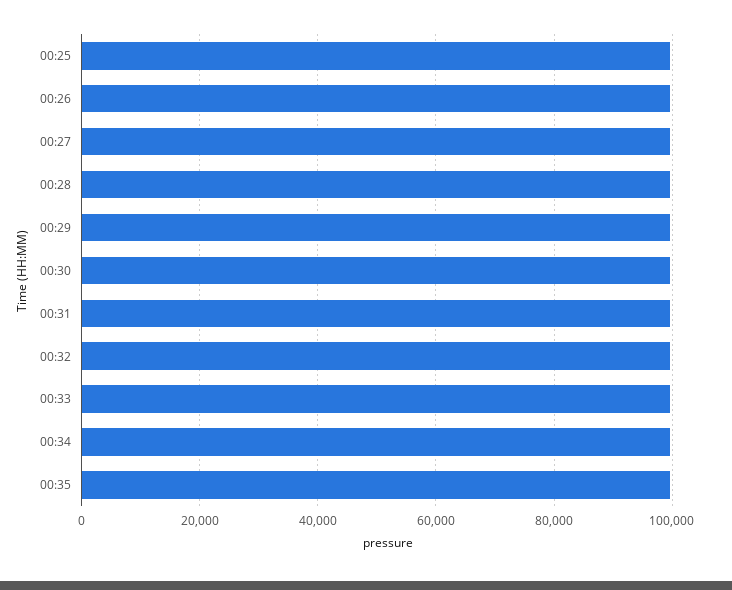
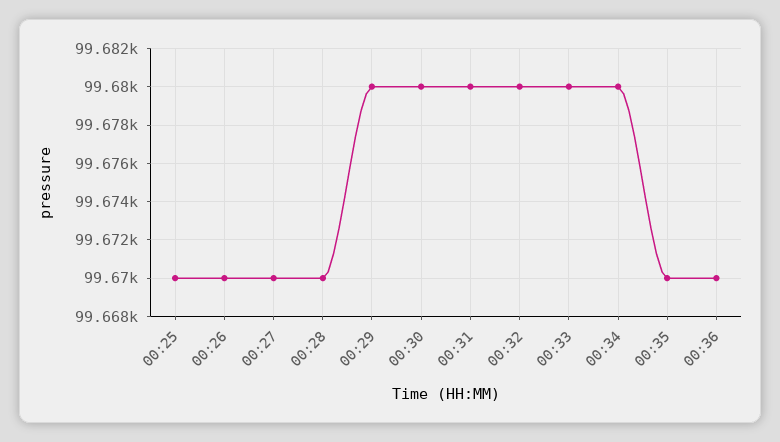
00:36: none -> 99670

